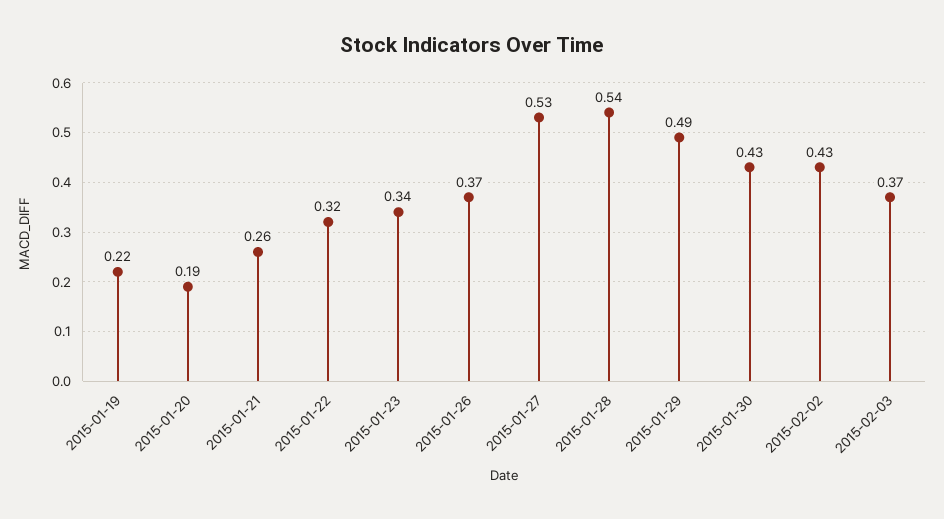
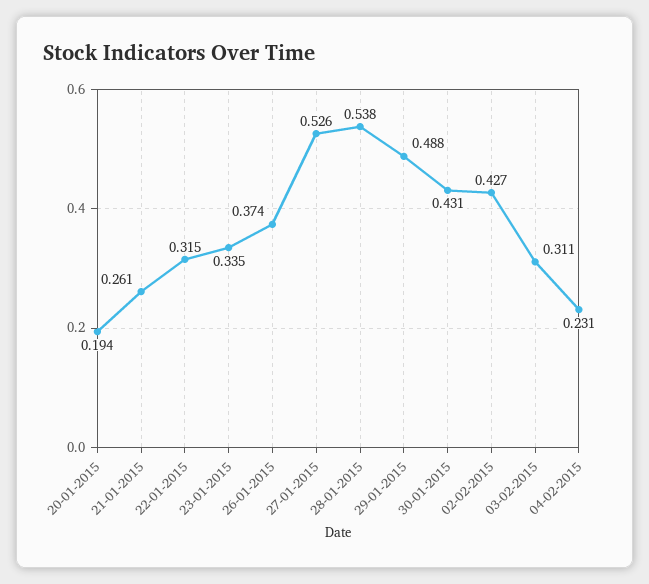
2015-01-19: 0.22 -> none
2015-02-03: 0.37 -> 0.311
04-02-2015: none -> 0.231

